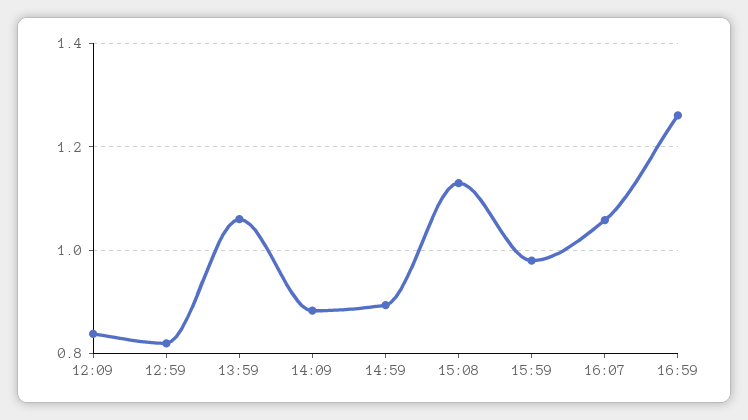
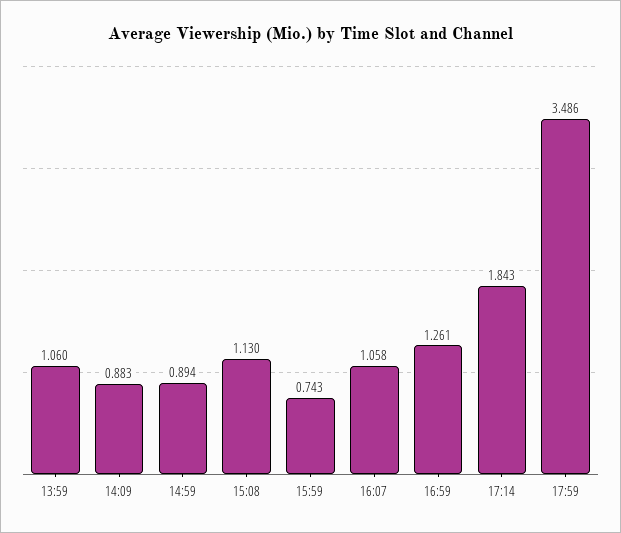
12:09: 0.84 -> none
12:59: 0.82 -> none
15:59: 0.98 -> 0.743
17:14: none -> 1.843
17:59: none -> 3.486

